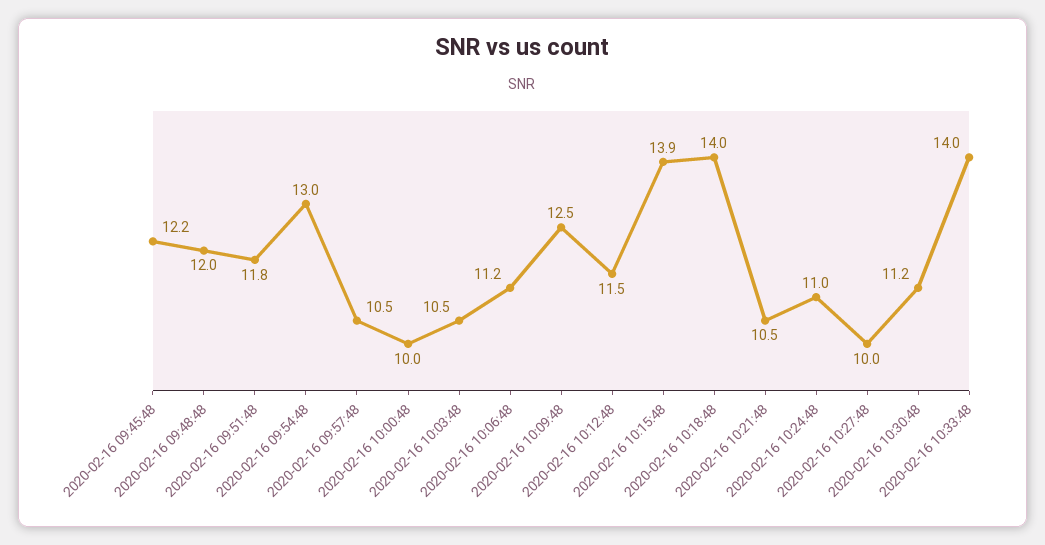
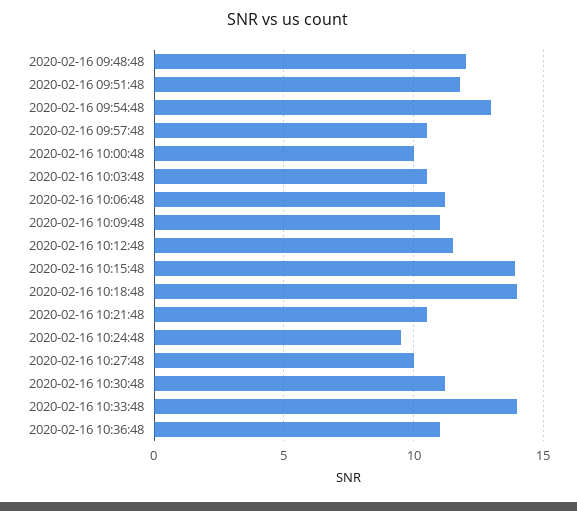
2020-02-16 09:45:48: 12.2 -> none
2020-02-16 10:09:48: 12.5 -> 11
2020-02-16 10:24:48: 11 -> 9.5
2020-02-16 10:36:48: none -> 11

